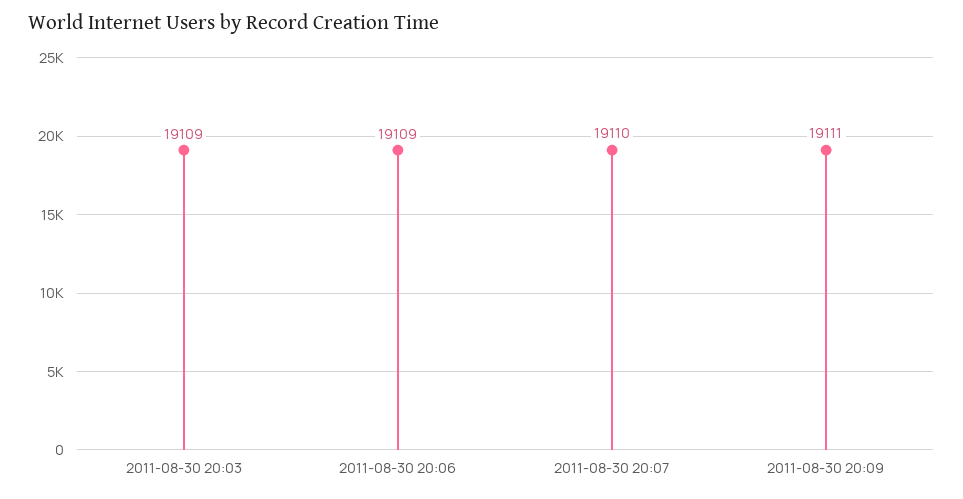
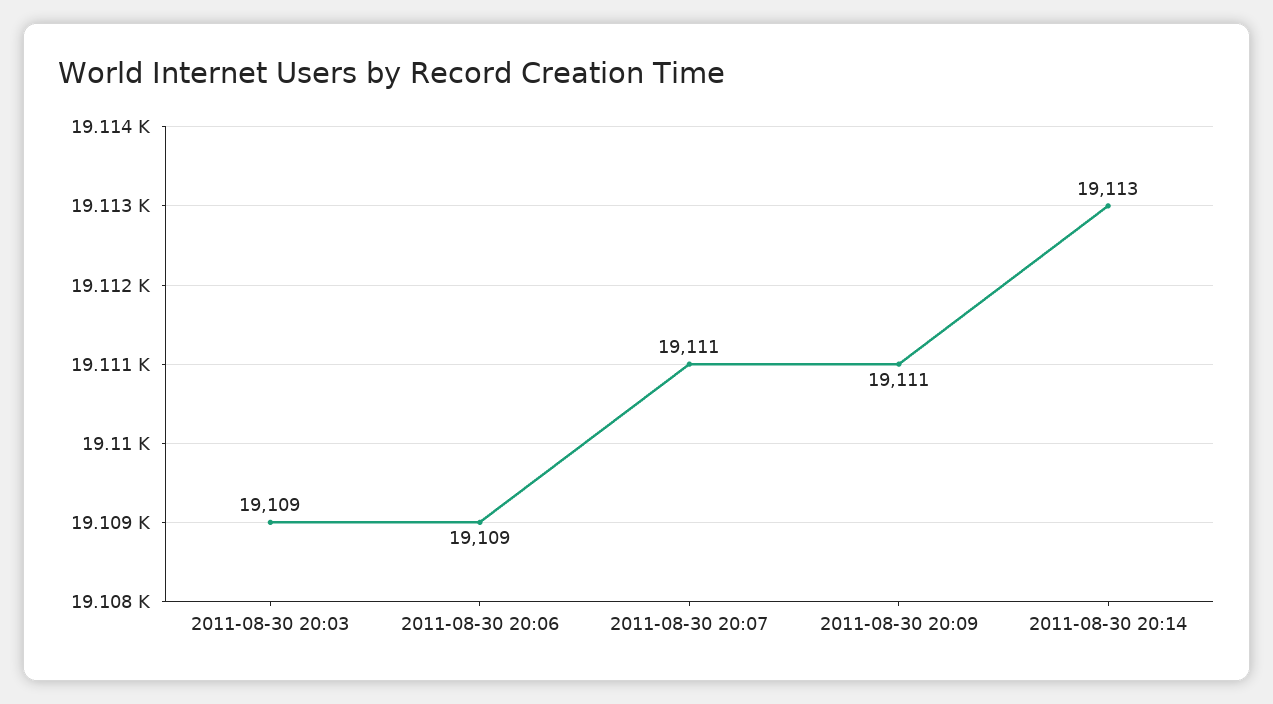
2011-08-30 20:07: 19110 -> 19111
2011-08-30 20:14: none -> 19113

